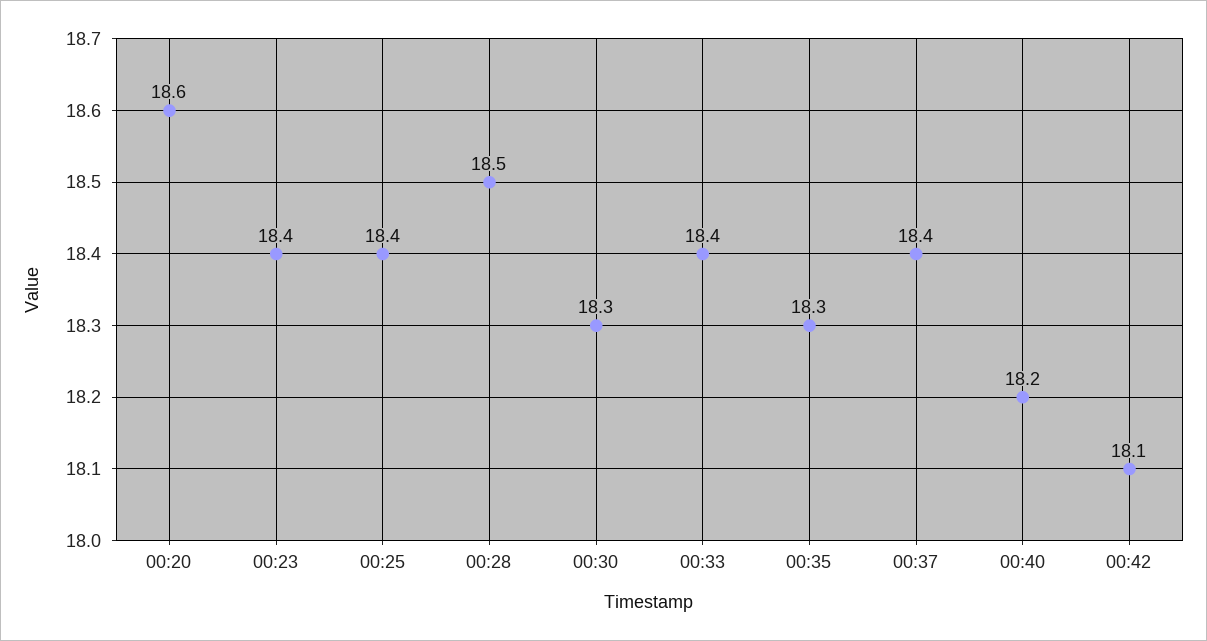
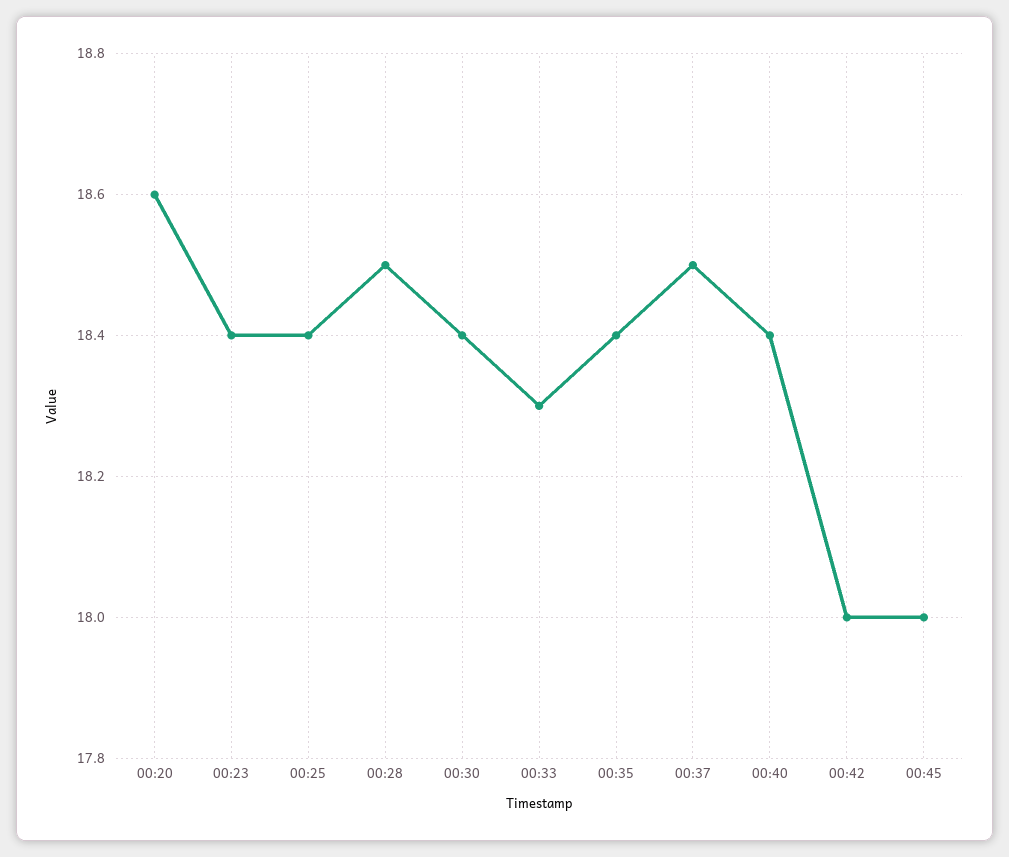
00:30: 18.3 -> 18.4
00:33: 18.4 -> 18.3
00:35: 18.3 -> 18.4
00:37: 18.4 -> 18.5
00:40: 18.2 -> 18.4
00:42: 18.1 -> 18
00:45: none -> 18

